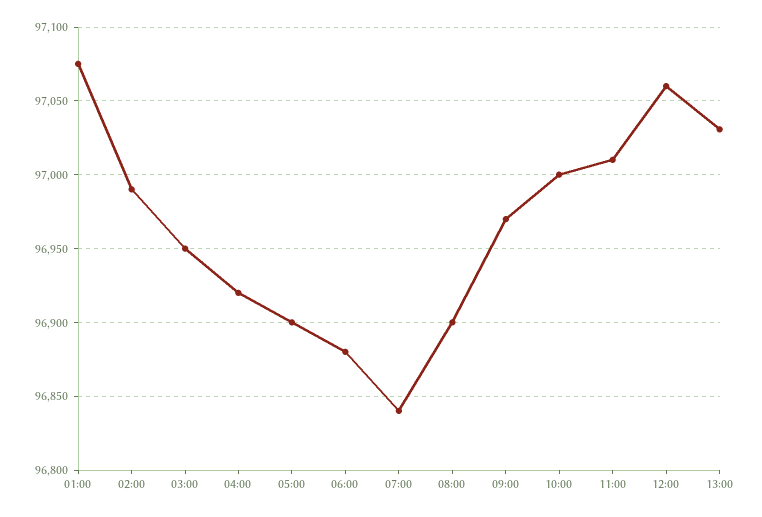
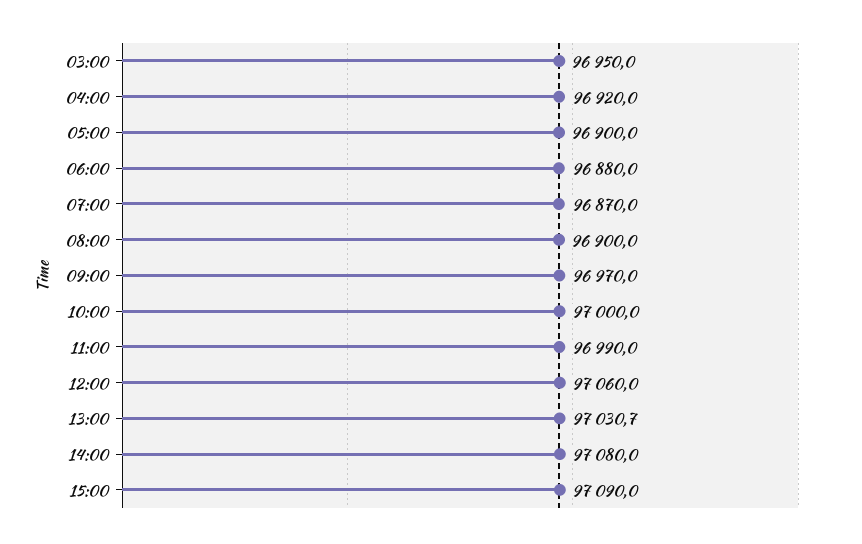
01:00: 97075 -> none
02:00: 96990 -> none
07:00: 96840 -> 96870
11:00: 97010 -> 96990
14:00: none -> 97080
15:00: none -> 97090

